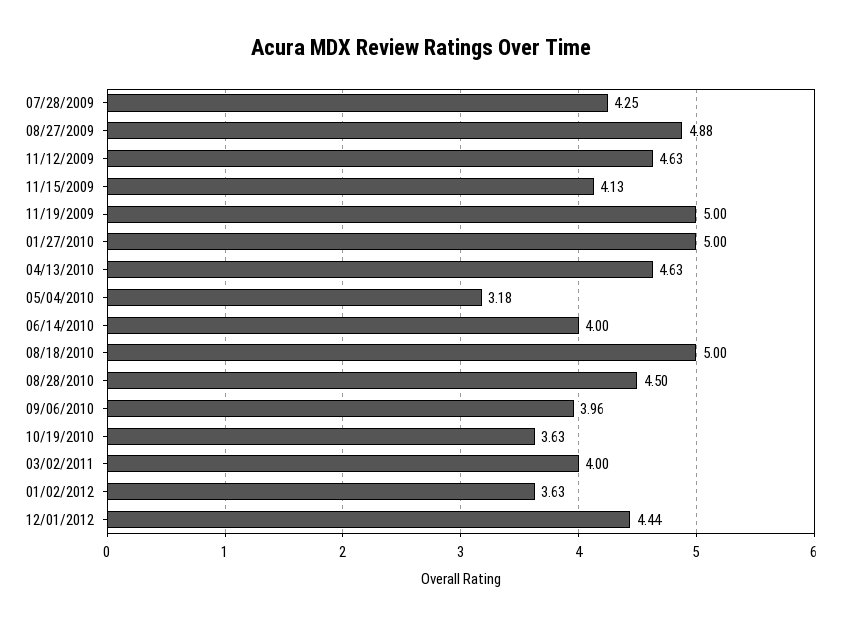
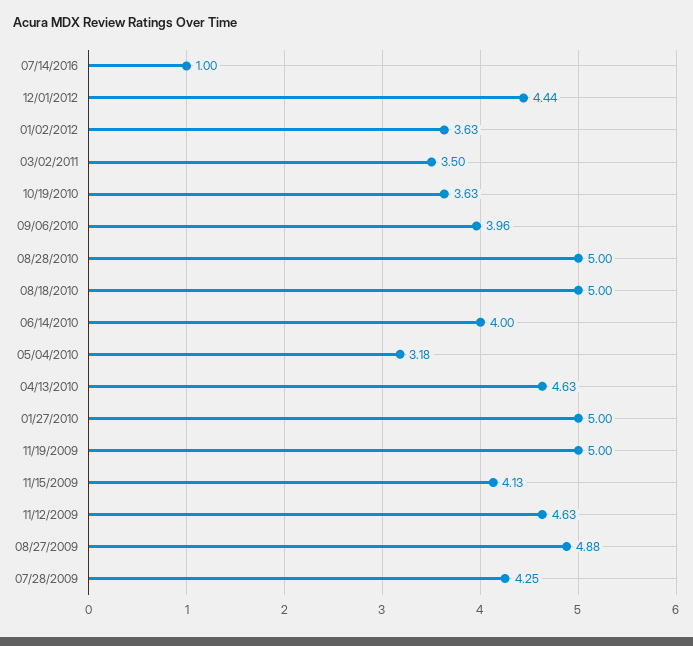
08/28/2010: 4.5 -> 5
03/02/2011: 4 -> 3.5
07/14/2016: none -> 1

